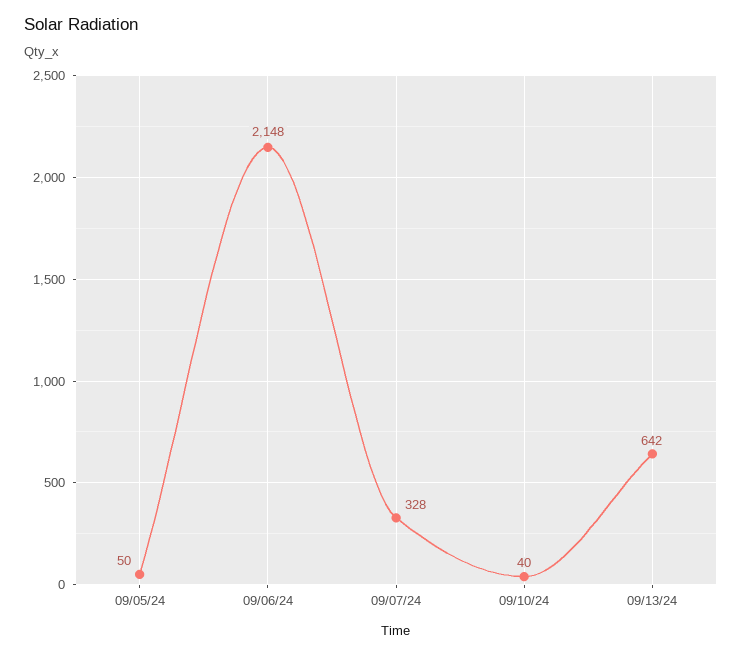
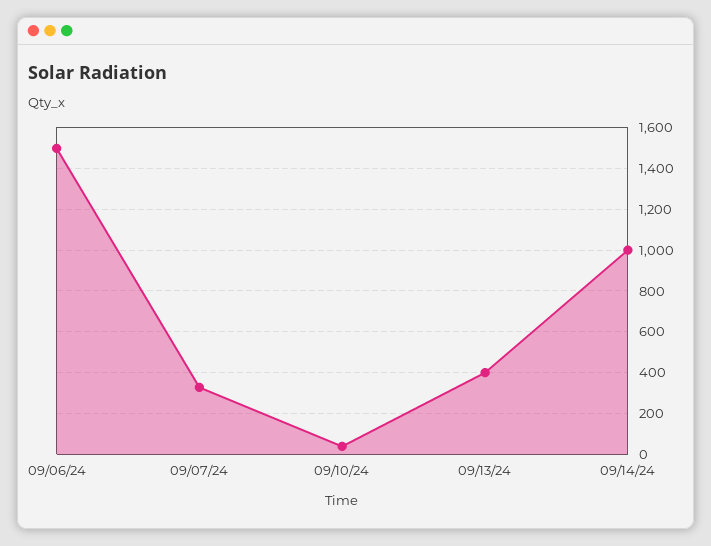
09/05/24: 50 -> none
09/06/24: 2148 -> 1500
09/13/24: 642 -> 400
09/14/24: none -> 1000

